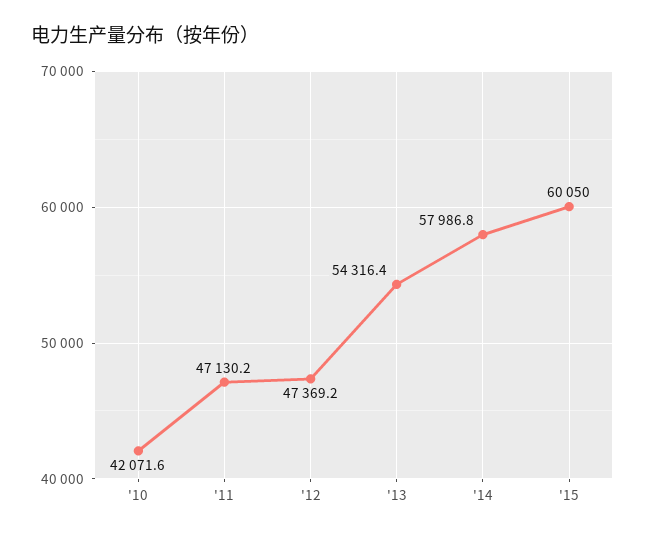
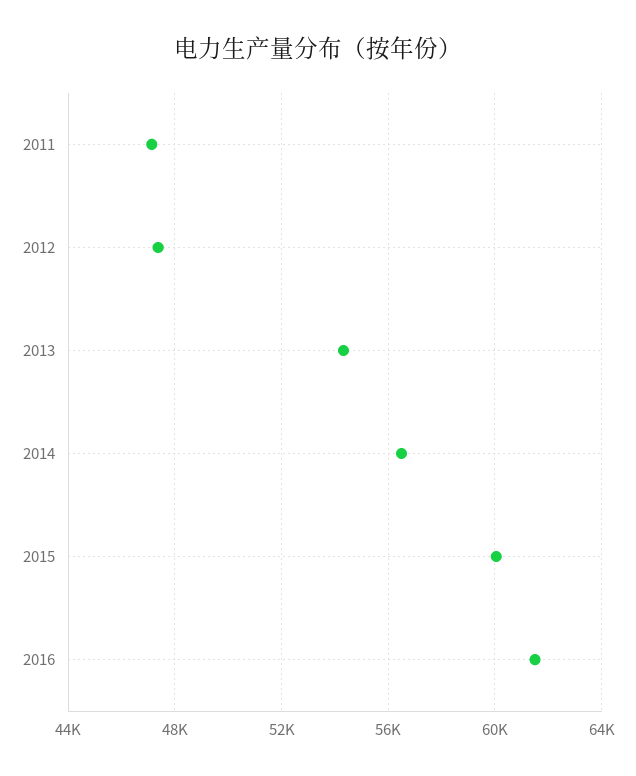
'10: 42071.6 -> none
'14: 57986.8 -> 56500
2016: none -> 61500

